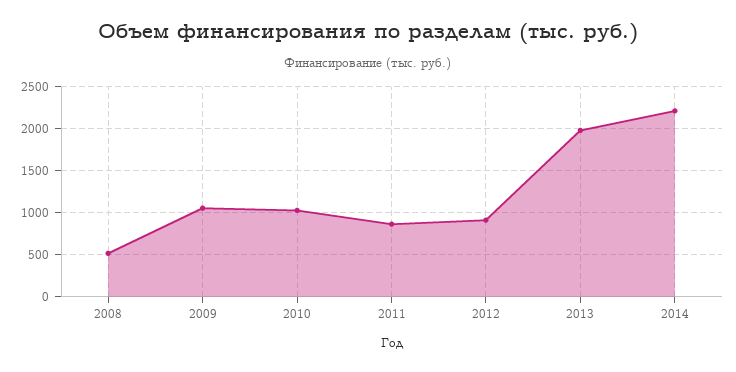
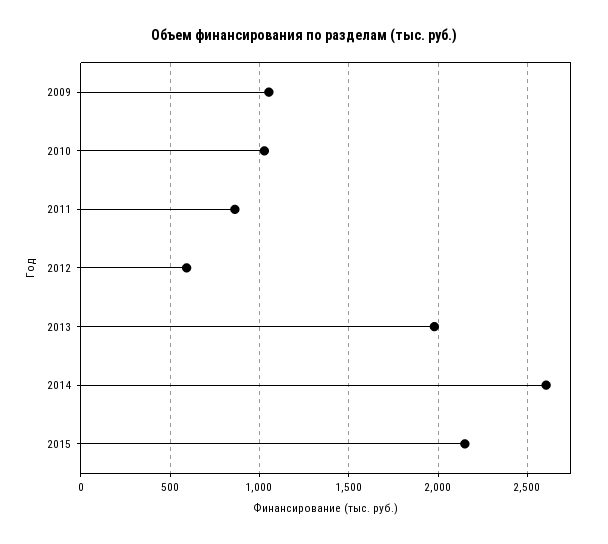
2008: 500 -> none
2012: 900 -> 600
2014: 2200 -> 2600
2015: none -> 2150

